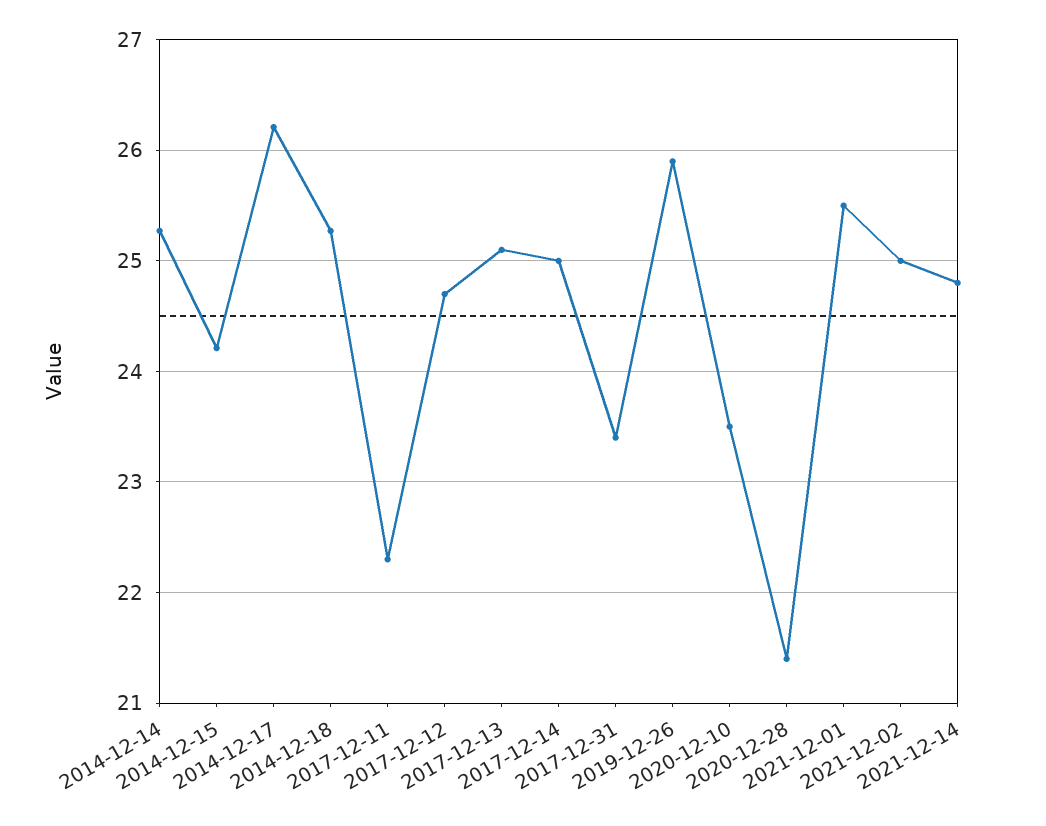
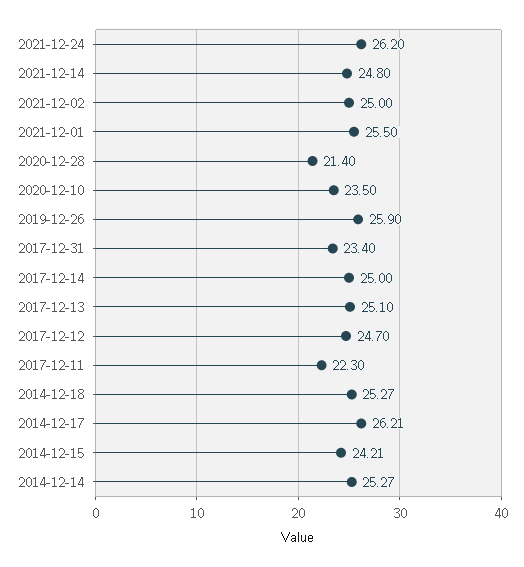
2021-12-24: none -> 26.2

